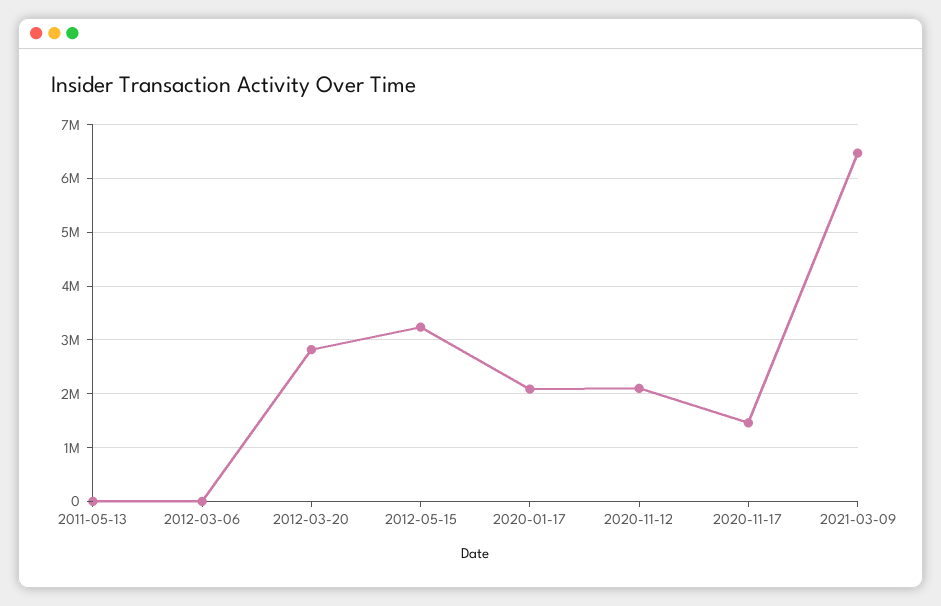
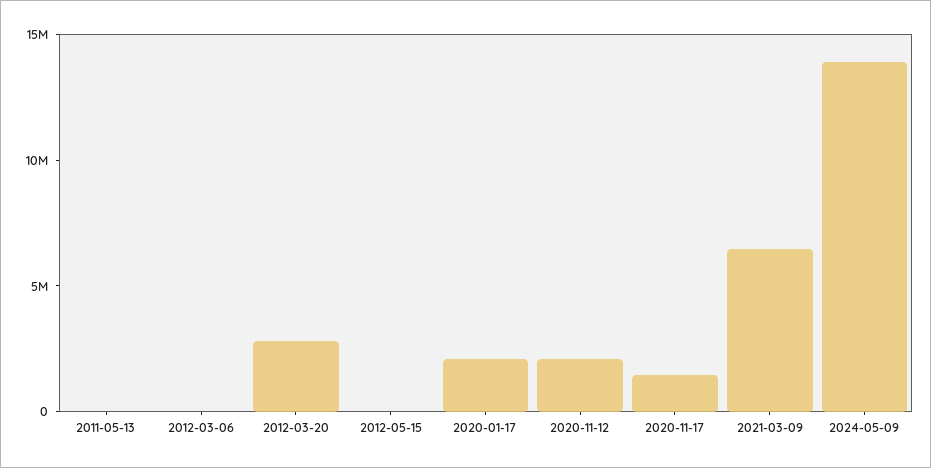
2012-05-15: 3200000 -> 0
2024-05-09: none -> 14000000

